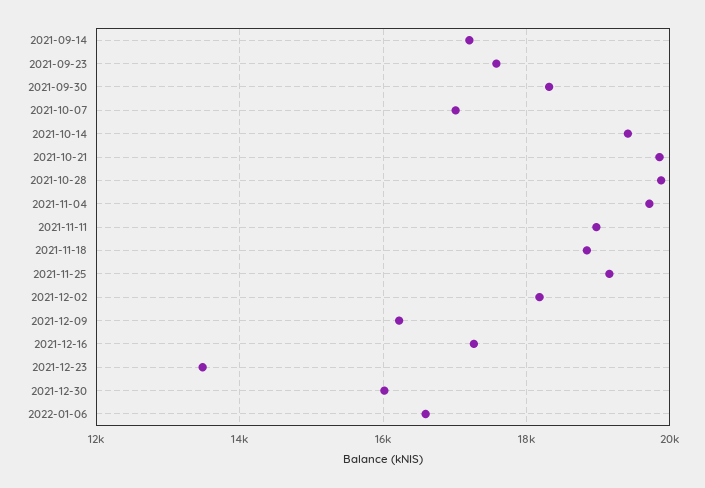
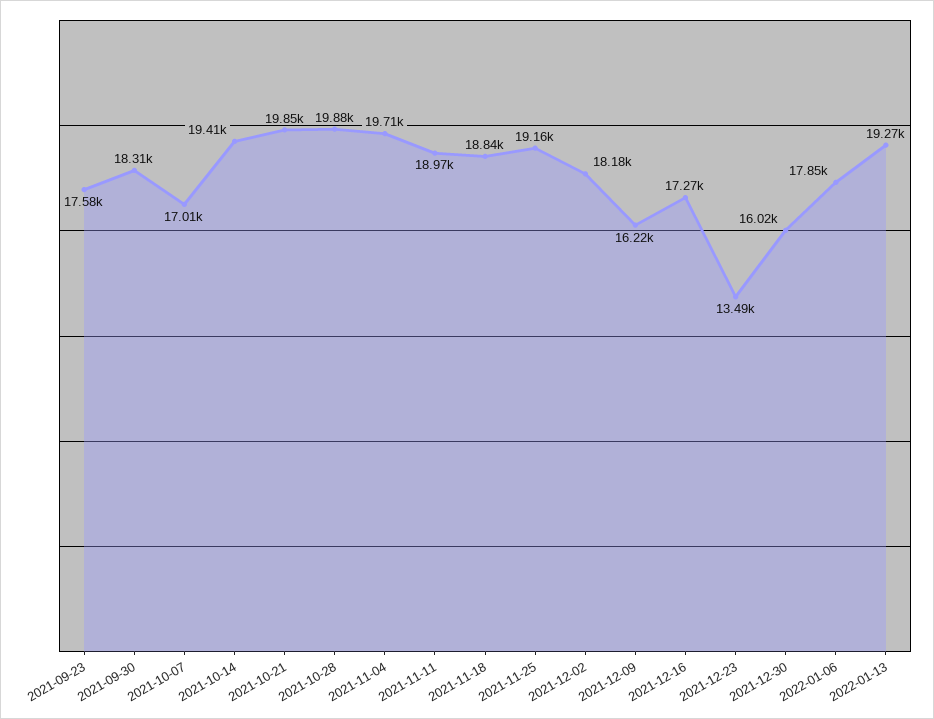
2021-09-14: 17200 -> none
2022-01-06: 16600 -> 17850
2022-01-13: none -> 19270

